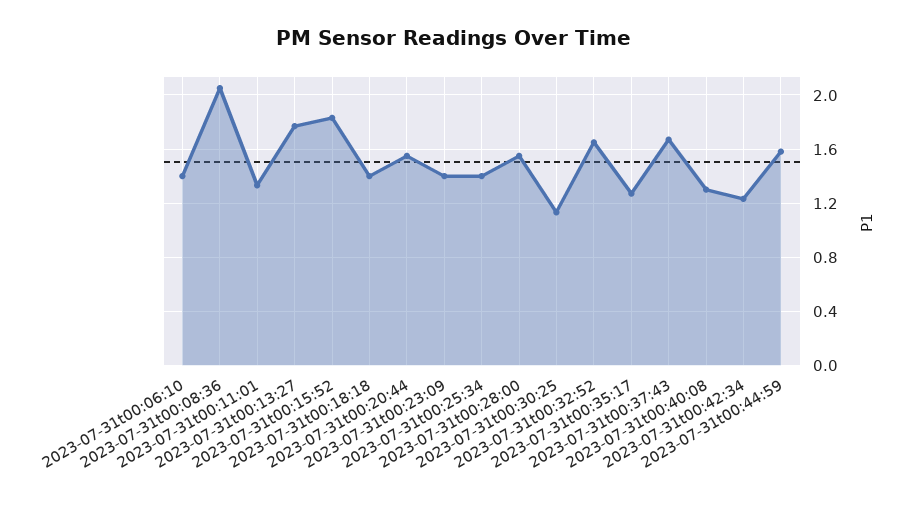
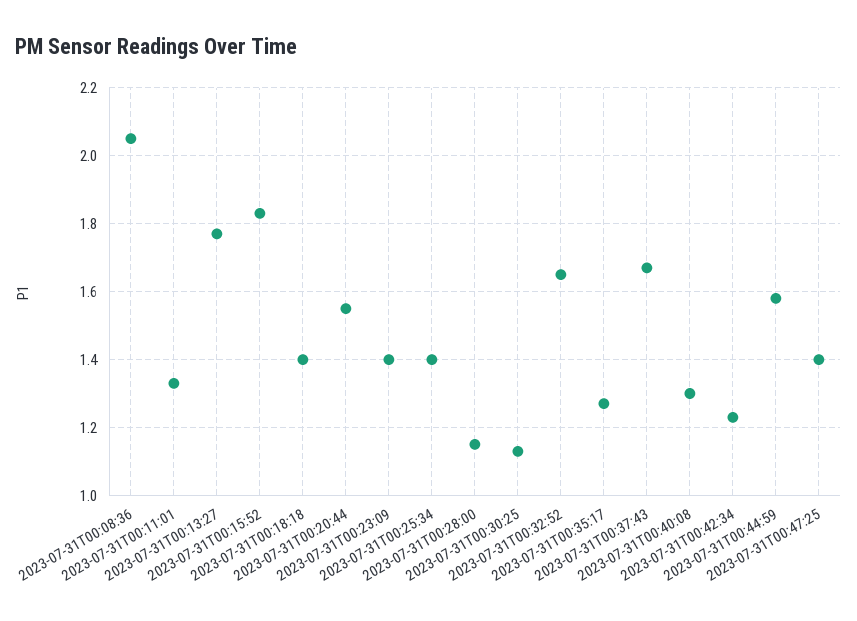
2023-07-31t00:06:10: 1.4 -> none
2023-07-31t00:28:00: 1.55 -> 1.15
2023-07-31T00:47:25: none -> 1.4

